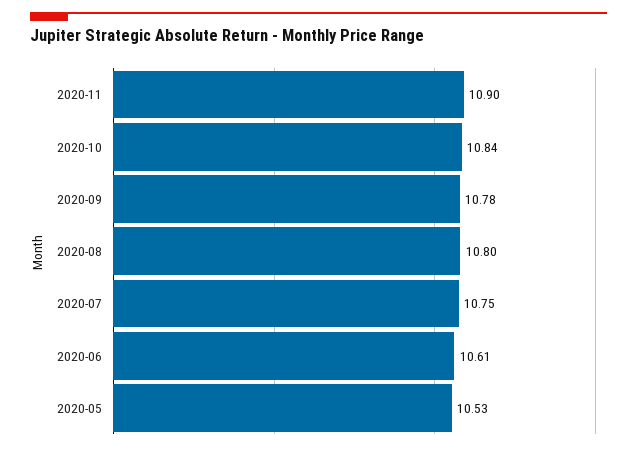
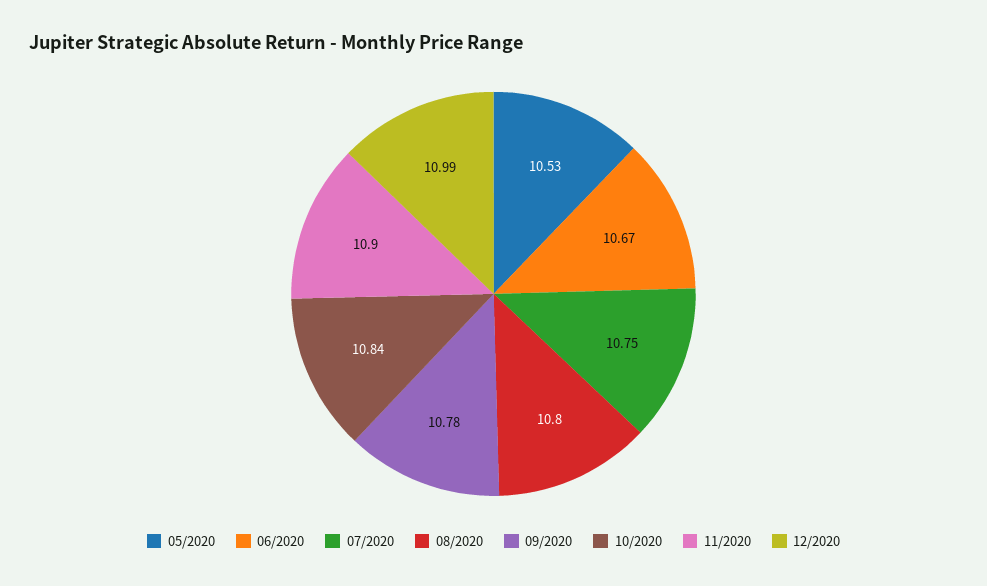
2020-06: 10.61 -> 10.67
12/2020: none -> 10.99

